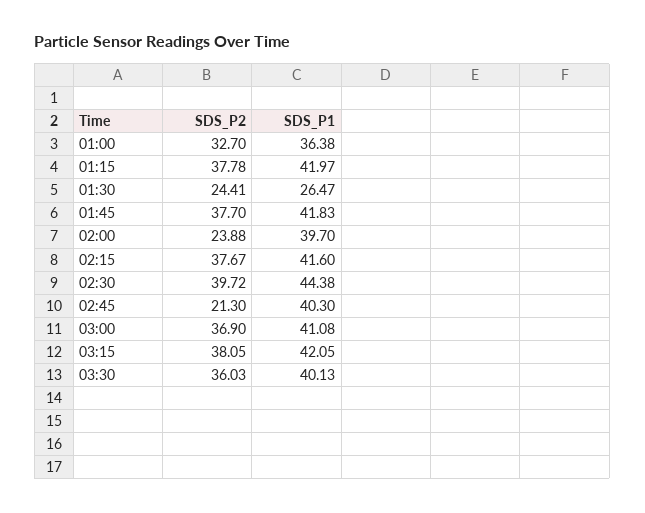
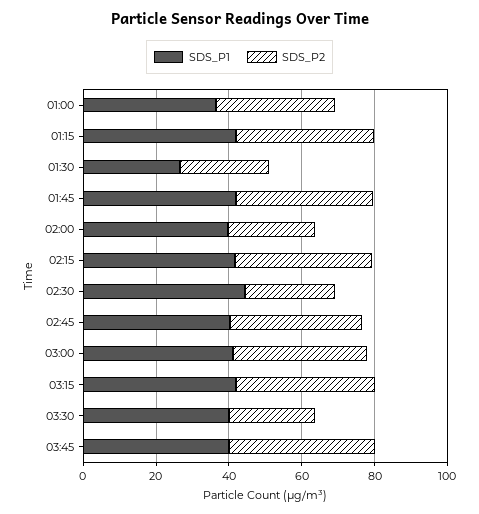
SDS_P2, 02:30: 39.72 -> 25
SDS_P2, 02:45: 21.3 -> 35
SDS_P2, 03:30: 36.03 -> 25
SDS_P1, 03:45: none -> 40
SDS_P2, 03:45: none -> 40

